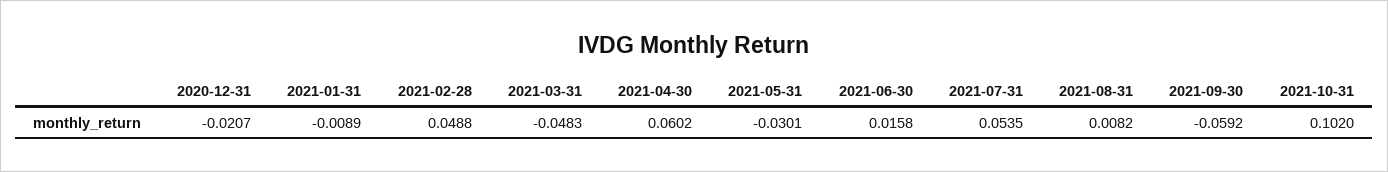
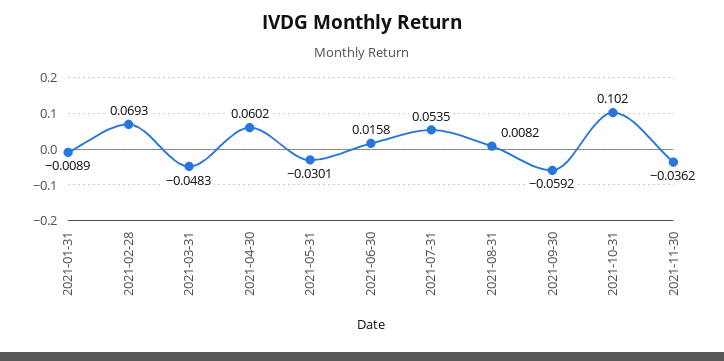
2020-12-31: -0.0207 -> none
2021-02-28: 0.0488 -> 0.0693
2021-11-30: none -> -0.0362

